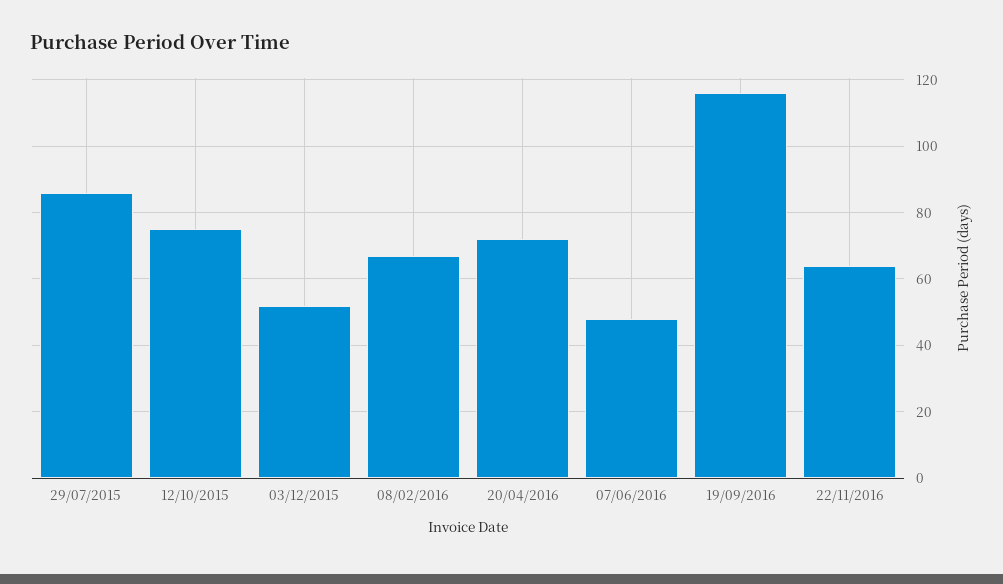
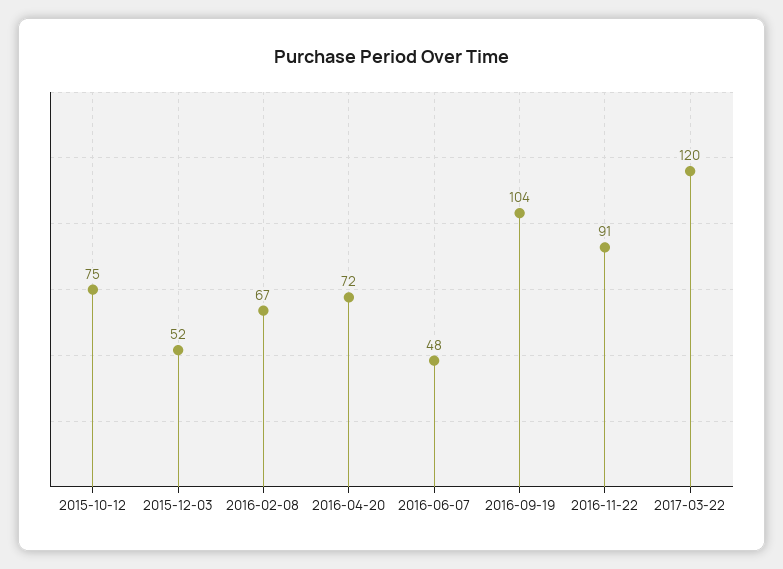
29/07/2015: 85 -> none
19/09/2016: 115 -> 104
22/11/2016: 65 -> 91
2017-03-22: none -> 120

